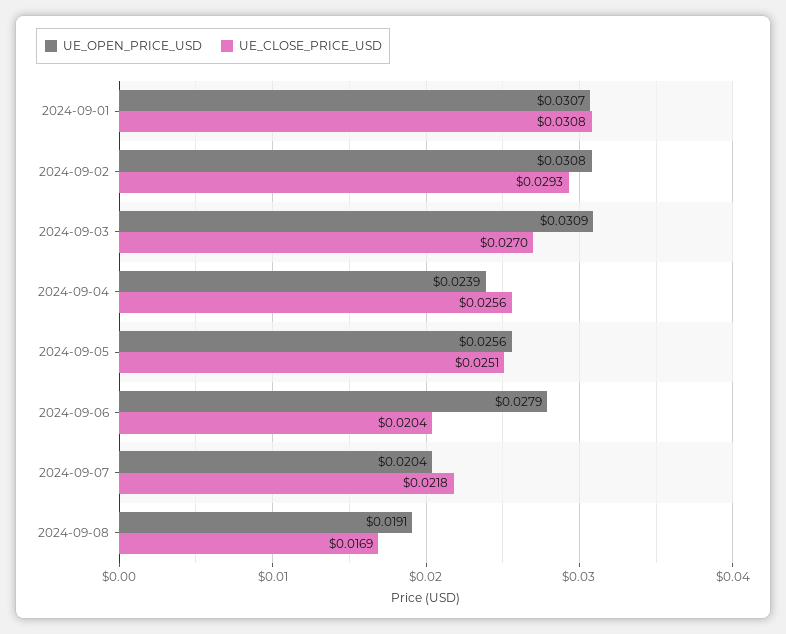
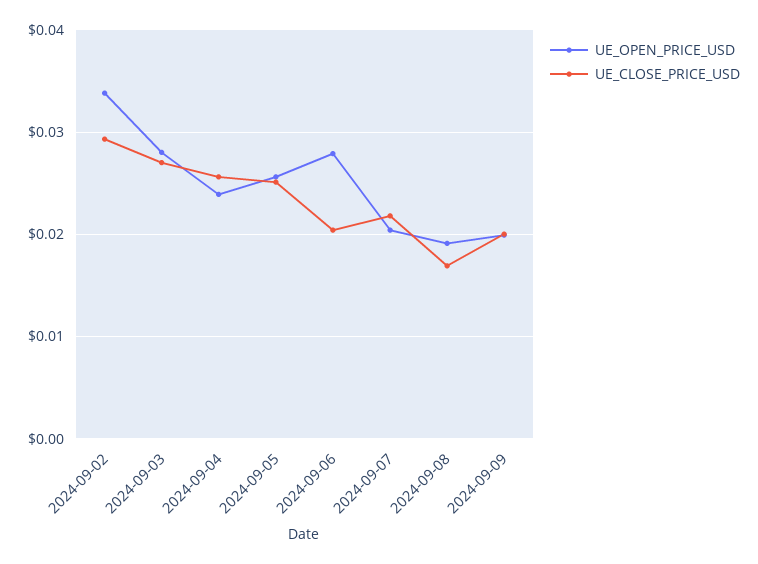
UE_OPEN_PRICE_USD, 2024-09-01: 0.0307 -> none
UE_CLOSE_PRICE_USD, 2024-09-01: 0.0308 -> none
UE_OPEN_PRICE_USD, 2024-09-02: 0.0308 -> 0.034
UE_OPEN_PRICE_USD, 2024-09-03: 0.0309 -> 0.028
UE_OPEN_PRICE_USD, 2024-09-09: none -> 0.02
UE_CLOSE_PRICE_USD, 2024-09-09: none -> 0.02

